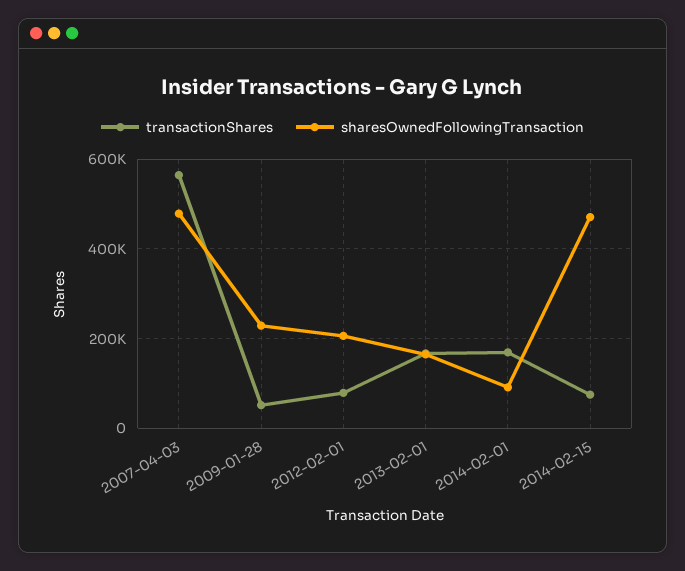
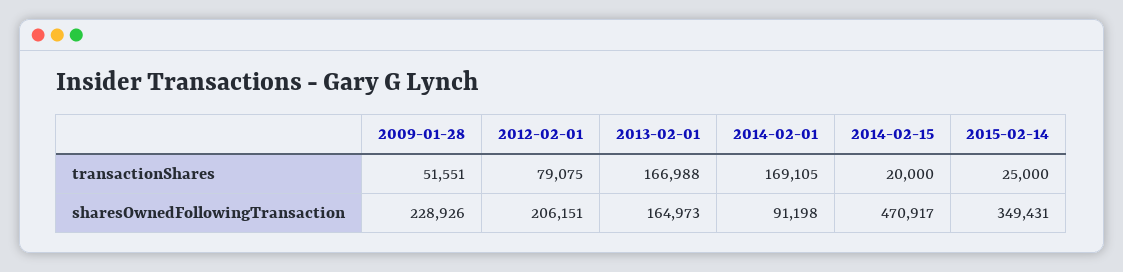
transactionShares, 2007-04-03: 560000 -> none
sharesOwnedFollowingTransaction, 2007-04-03: 480000 -> none
transactionShares, 2014-02-15: 80000 -> 20000
transactionShares, 2015-02-14: none -> 25000
sharesOwnedFollowingTransaction, 2015-02-14: none -> 349431

